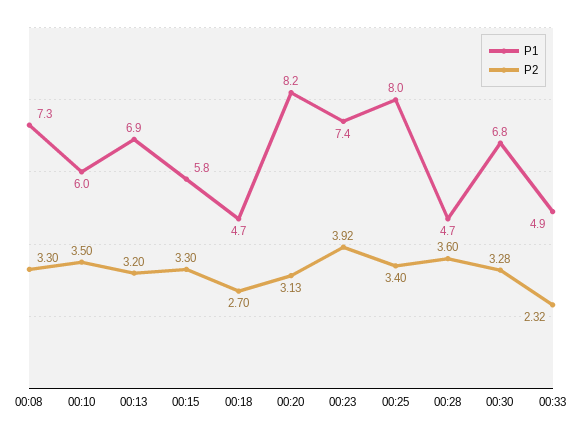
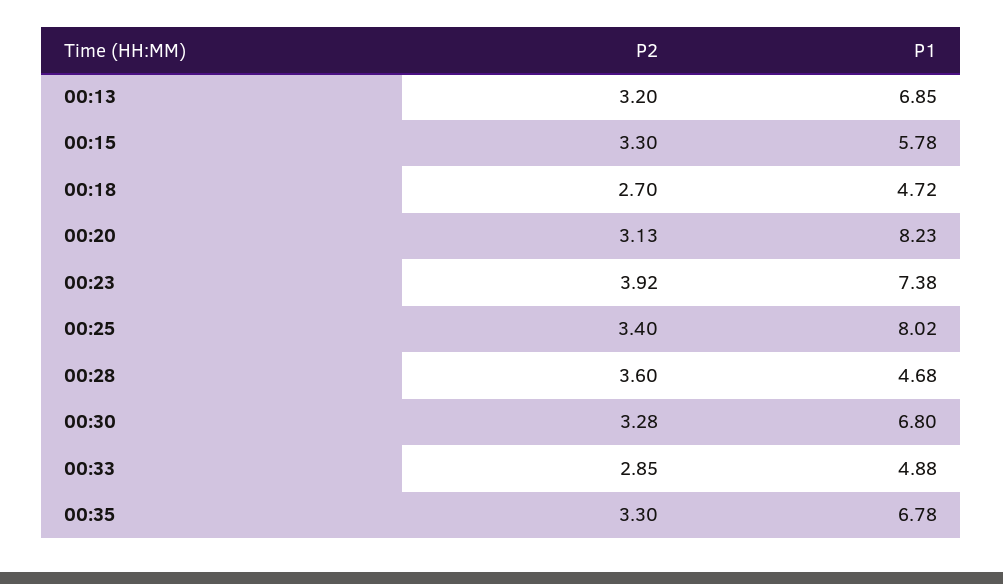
P1, 00:08: 7.3 -> none
P2, 00:08: 3.3 -> none
P1, 00:10: 6 -> none
P2, 00:10: 3.5 -> none
P2, 00:33: 2.32 -> 2.85
P2, 00:35: none -> 3.3
P1, 00:35: none -> 6.78

